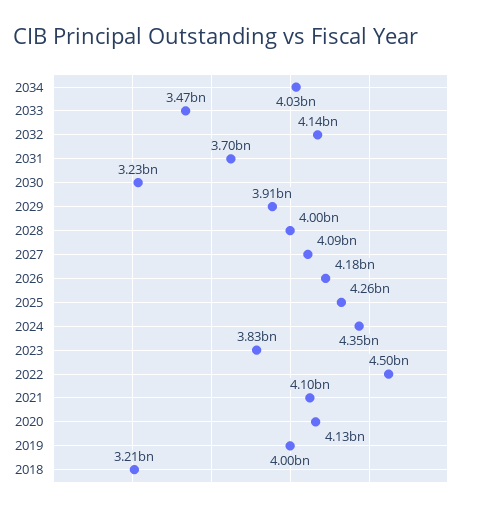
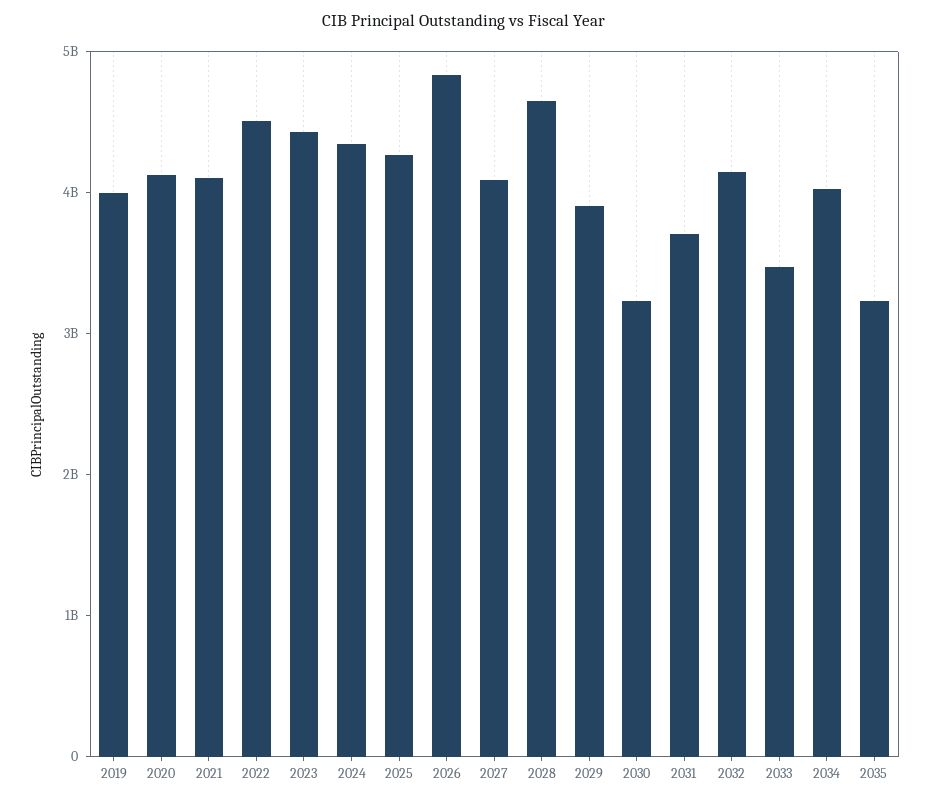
2028: 4000000000 -> 4600000000
2026: 4180000000 -> 4800000000
2023: 3830000000 -> 4400000000
2018: 3210000000 -> none
2035: none -> 3200000000

